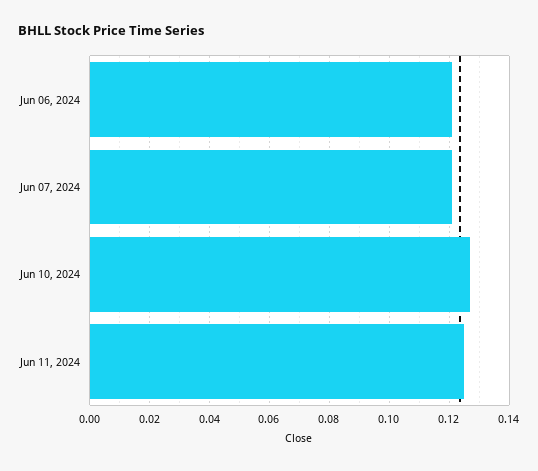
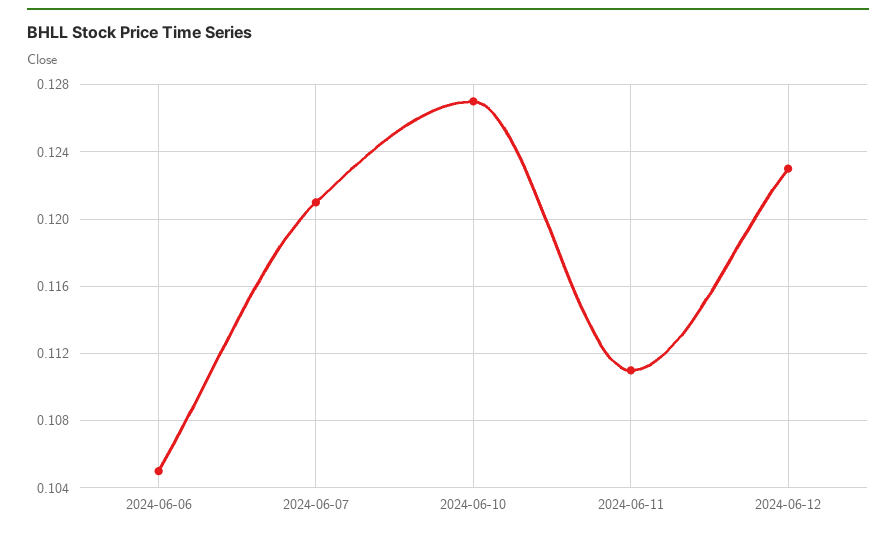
Jun 06, 2024: 0.12 -> 0.105
Jun 11, 2024: 0.125 -> 0.111
2024-06-12: none -> 0.123

